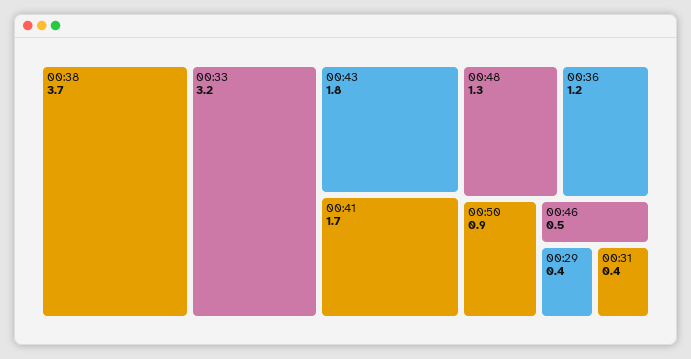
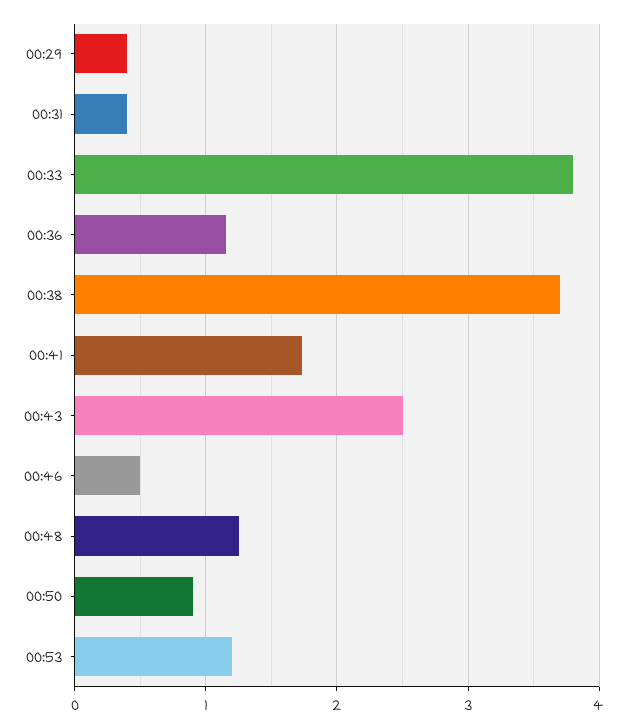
00:33: 3.2 -> 3.8
00:43: 1.8 -> 2.5
00:53: none -> 1.2

